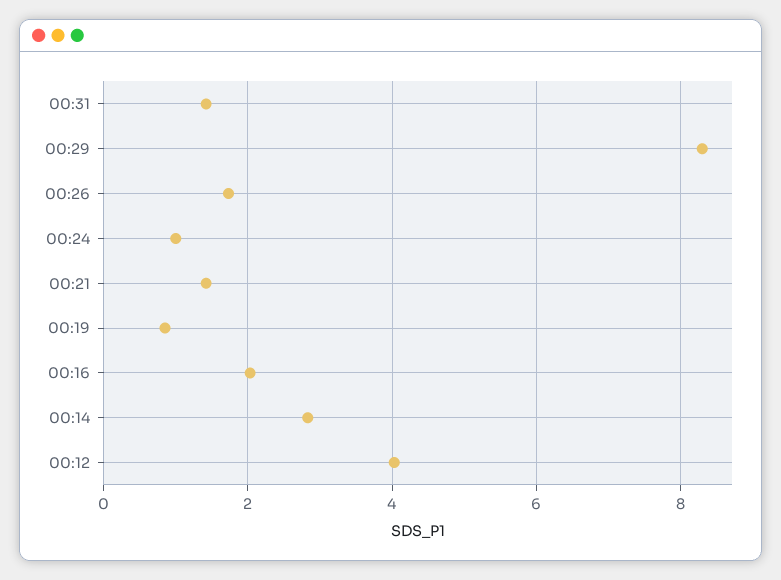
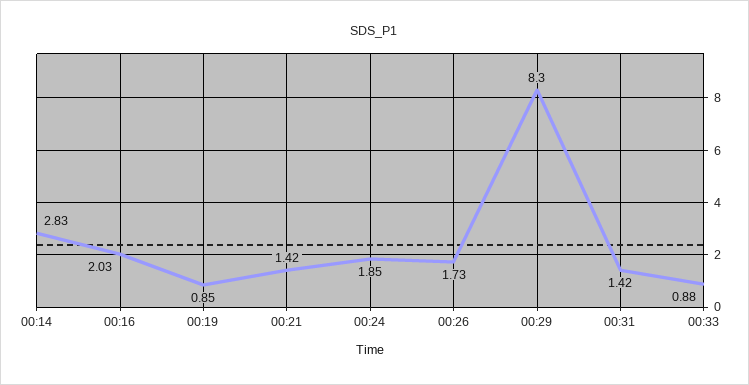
00:24: 1 -> 1.85
00:12: 4 -> none
00:33: none -> 0.88

